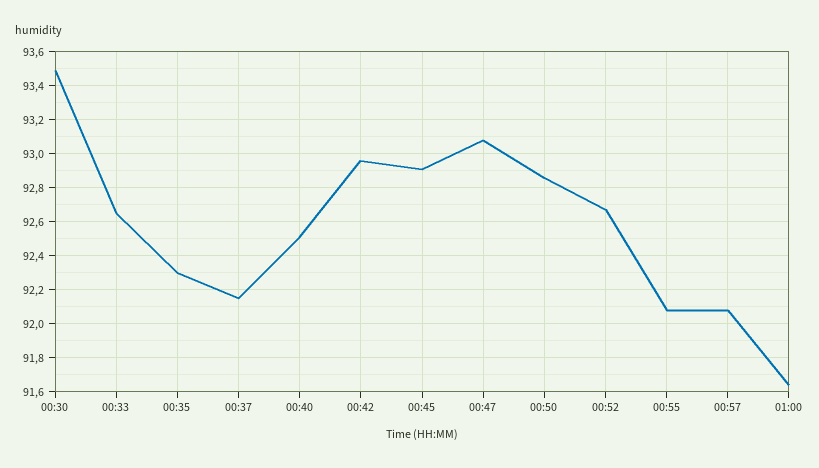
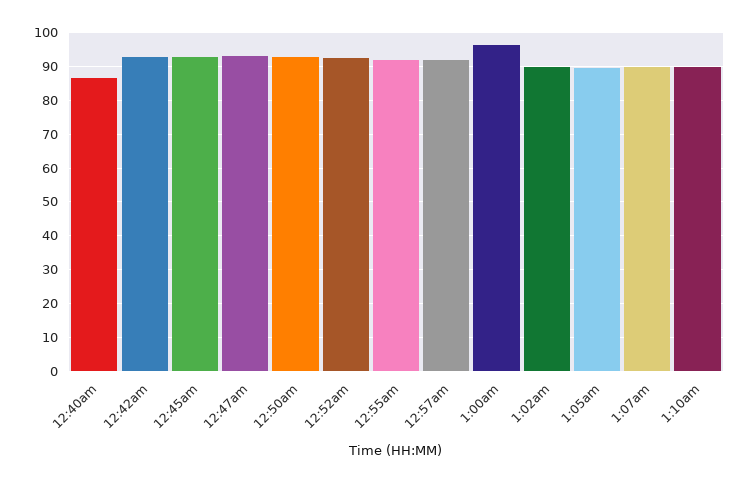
00:30: 93.5 -> none
00:33: 92.65 -> none
00:35: 92.3 -> none
00:37: 92.15 -> none
00:40: 92.5 -> 86
01:00: 91.65 -> 96
1:02am: none -> 90
1:05am: none -> 90
1:07am: none -> 90
1:10am: none -> 90

